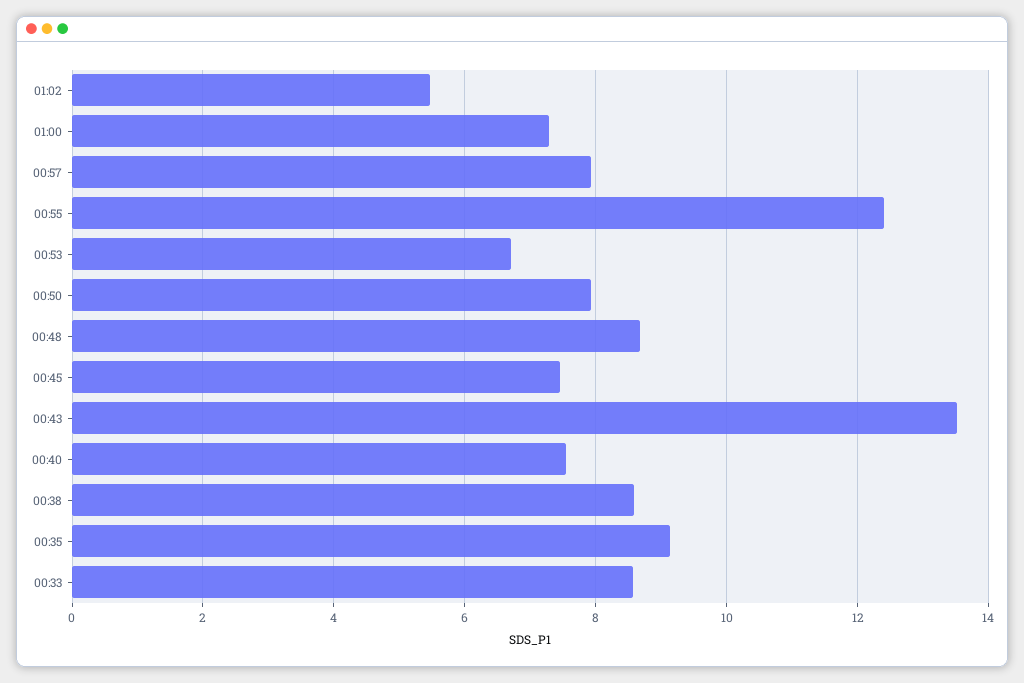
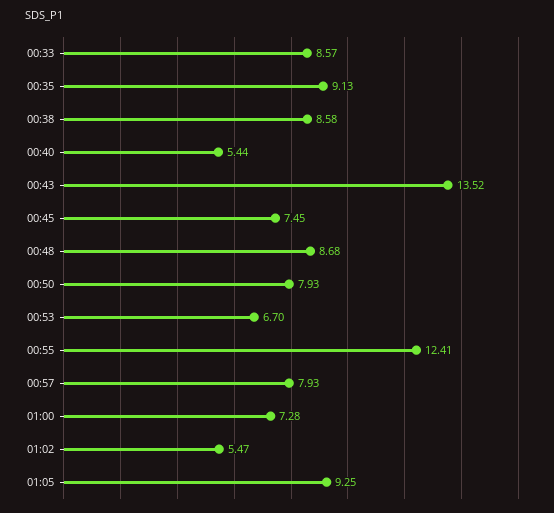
00:40: 7.6 -> 5.44
01:05: none -> 9.25

